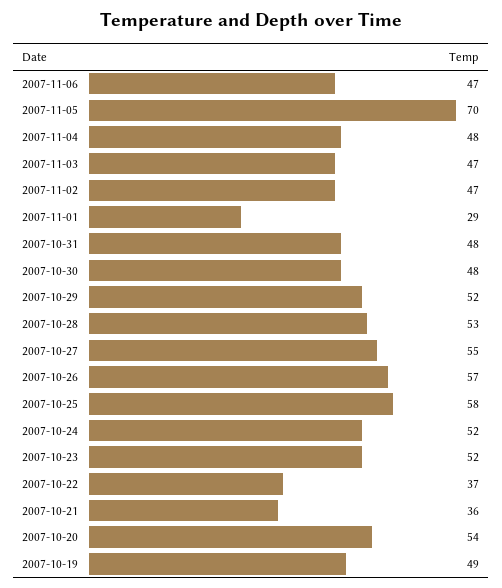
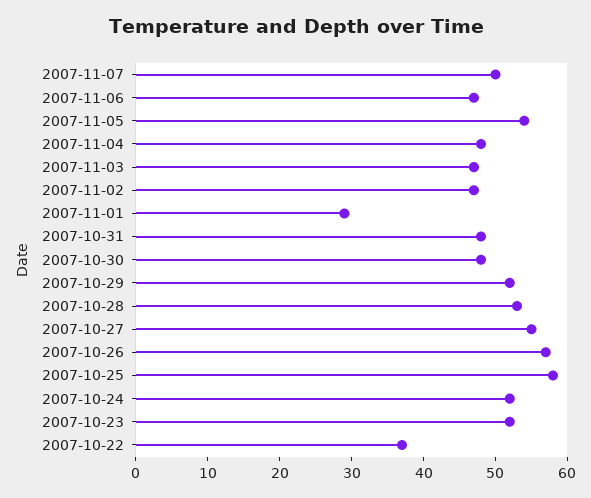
2007-11-05: 70 -> 55
2007-10-21: 36 -> none
2007-10-20: 54 -> none
2007-10-19: 49 -> none
2007-11-07: none -> 50

